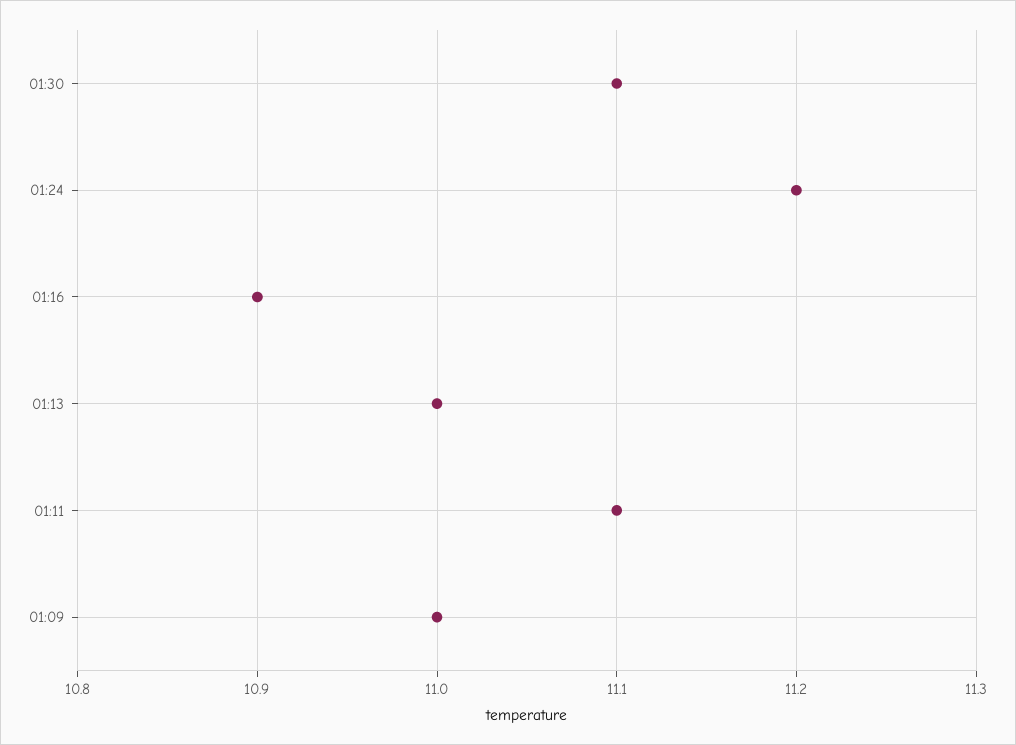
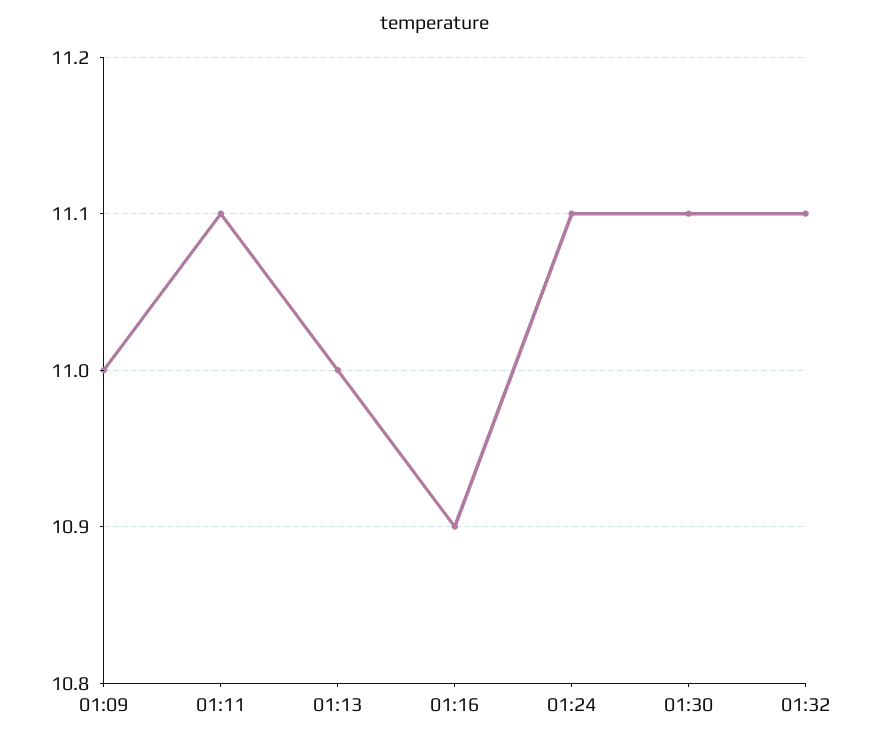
01:24: 11.2 -> 11.1
01:32: none -> 11.1

